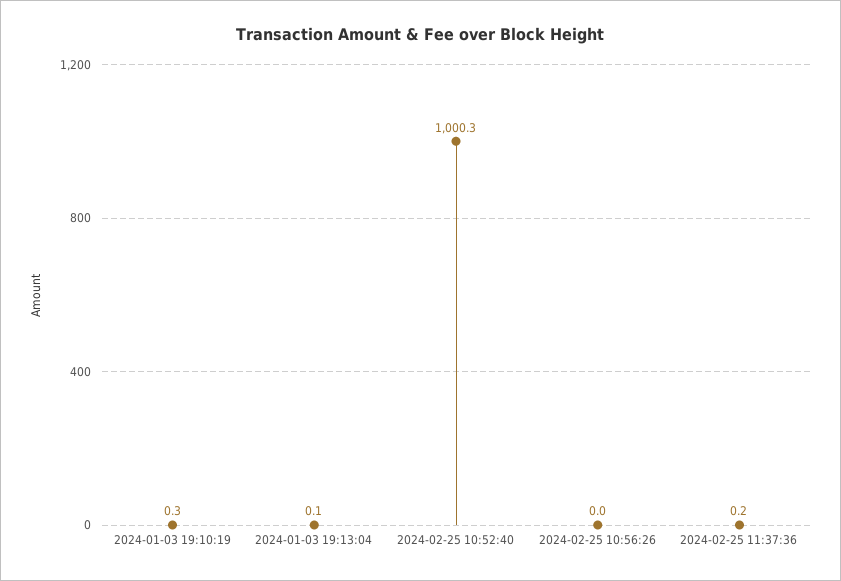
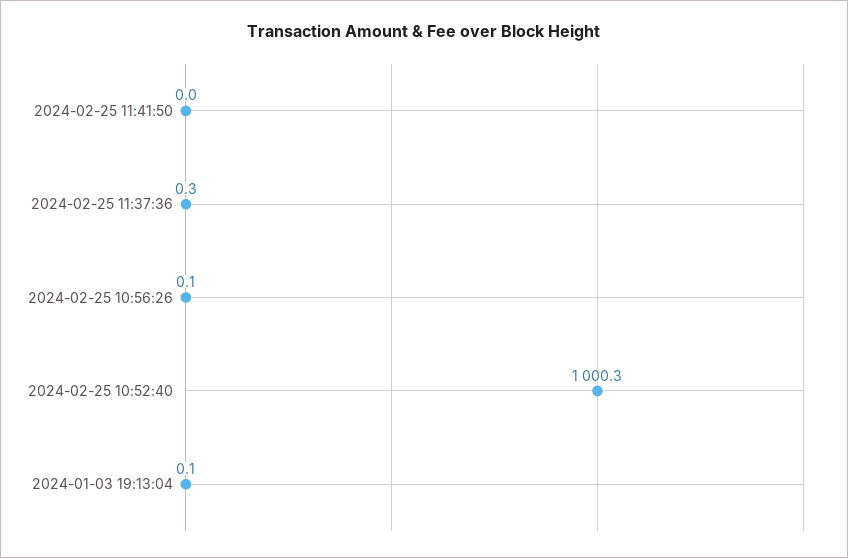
2024-01-03 19:10:19: 0.3 -> none
2024-02-25 10:56:26: 0 -> 0.1
2024-02-25 11:37:36: 0.2 -> 0.3
2024-02-25 11:41:50: none -> 0

